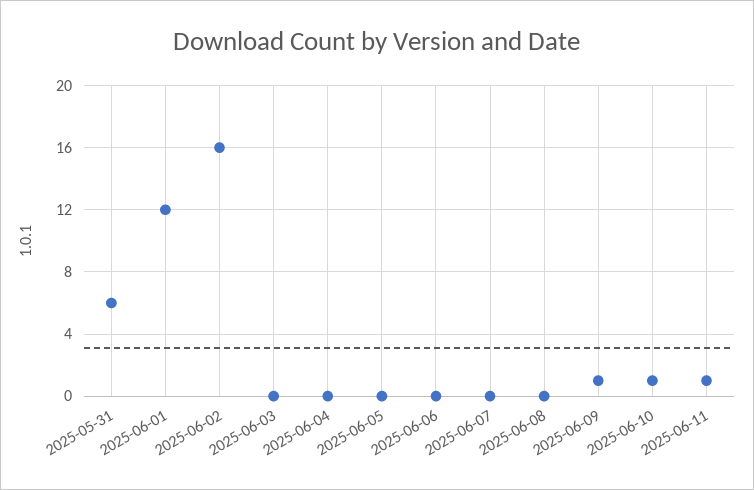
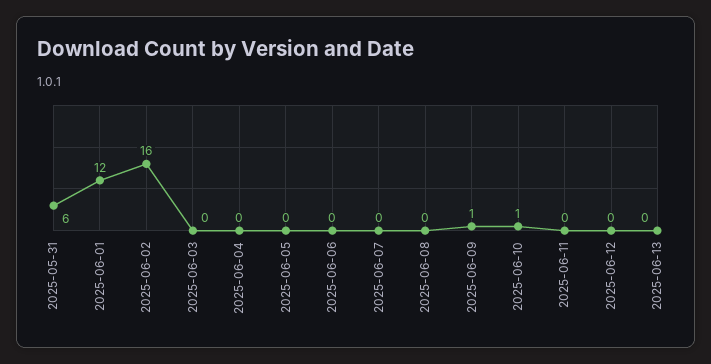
2025-06-11: 1 -> 0
2025-06-12: none -> 0
2025-06-13: none -> 0

